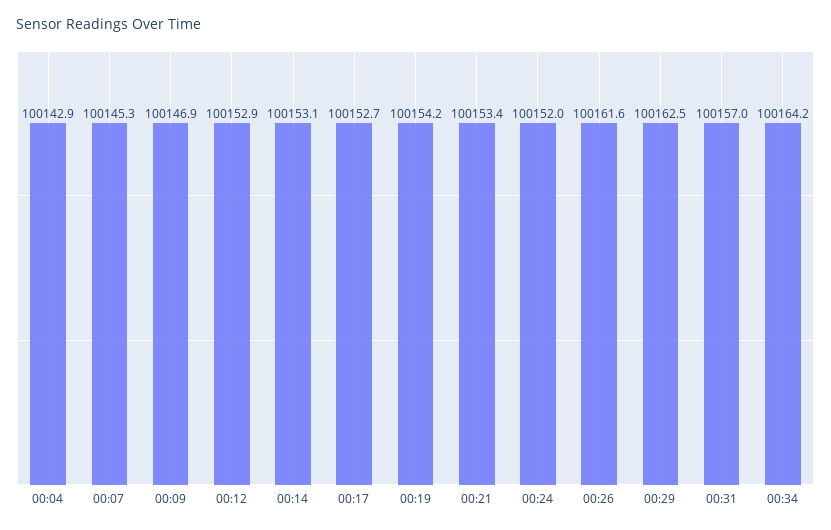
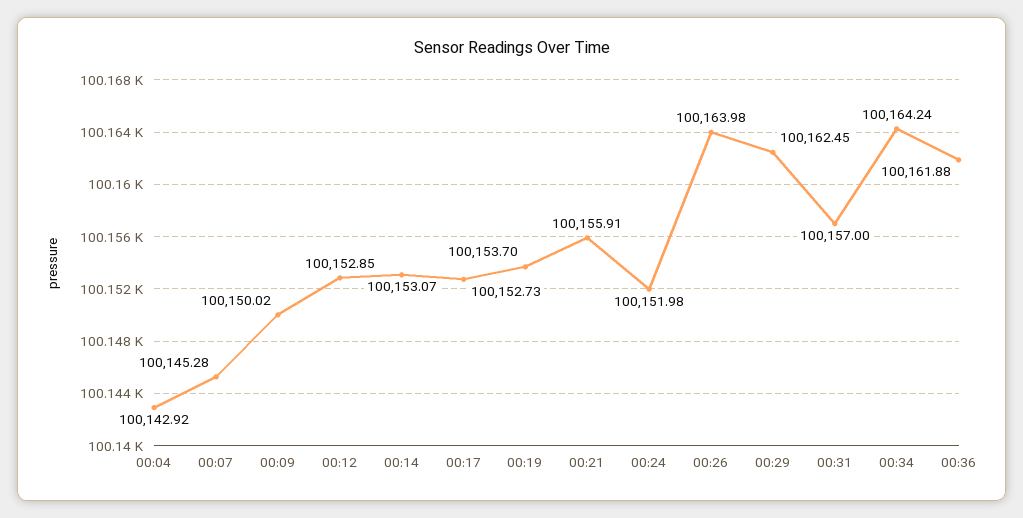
00:09: 100146.9 -> 100150.02
00:19: 100154.2 -> 100153.7
00:21: 100153.4 -> 100155.91
00:26: 100161.6 -> 100163.98
00:36: none -> 100161.88

